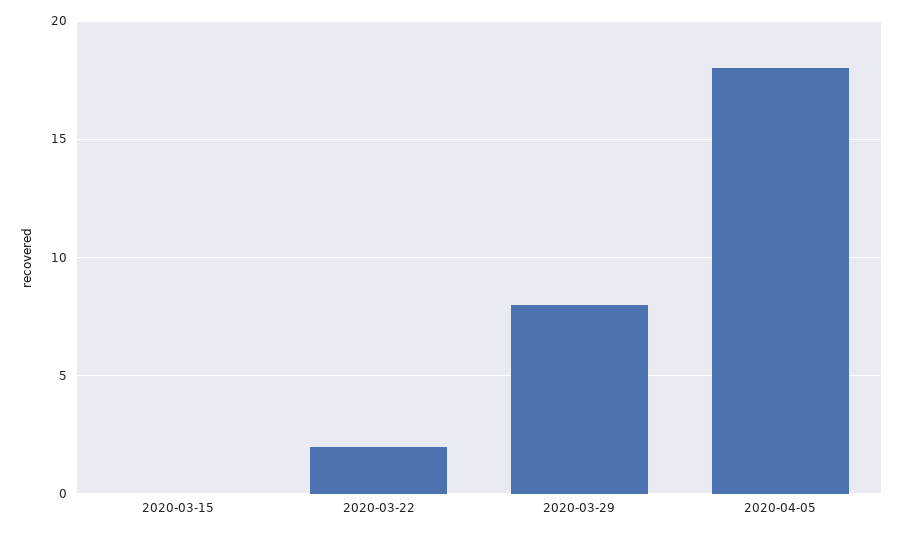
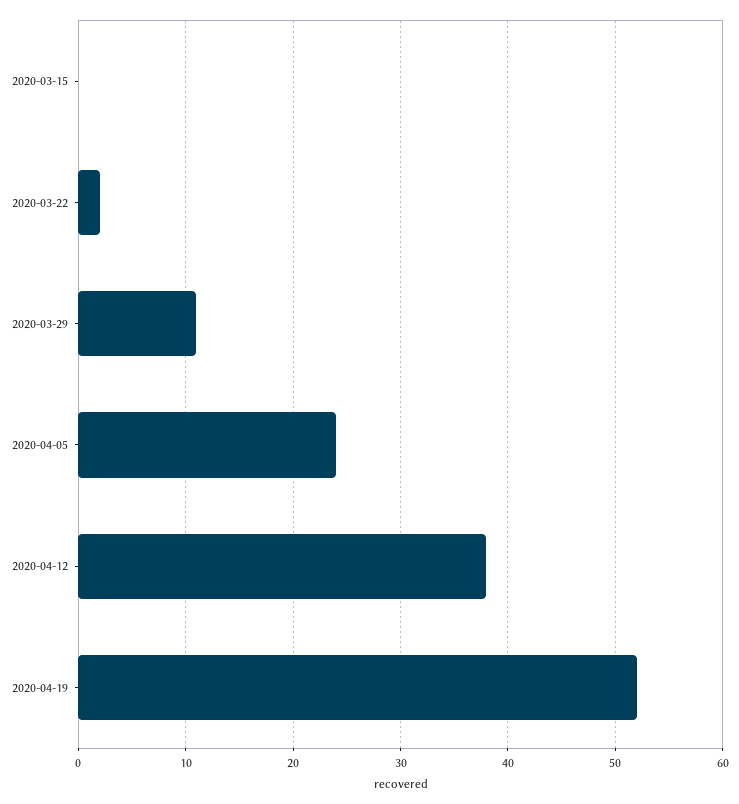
2020-03-29: 8 -> 11
2020-04-05: 18 -> 24
2020-04-12: none -> 38
2020-04-19: none -> 52

